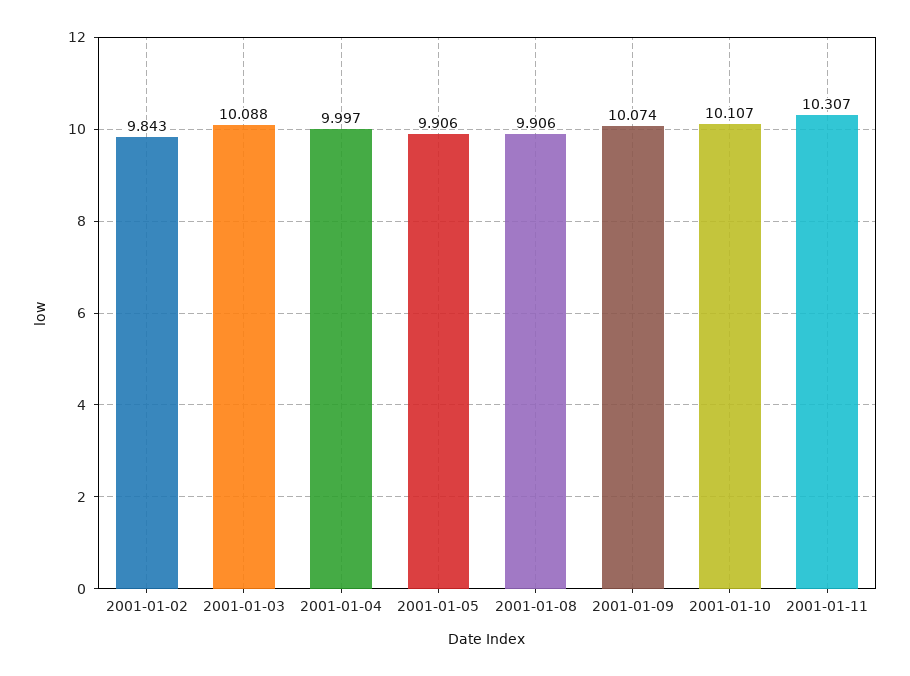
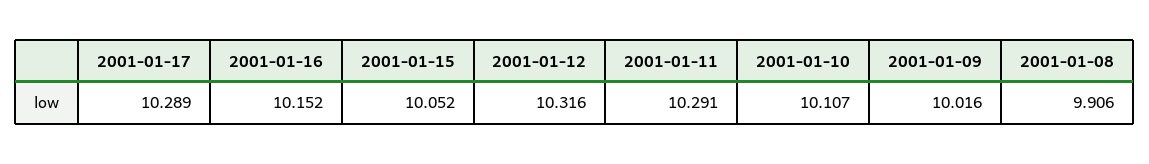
2001-01-02: 9.843 -> none
2001-01-03: 10.088 -> none
2001-01-04: 9.997 -> none
2001-01-05: 9.906 -> none
2001-01-09: 10.074 -> 10.016
2001-01-11: 10.307 -> 10.291
2001-01-17: none -> 10.289
2001-01-16: none -> 10.152
2001-01-15: none -> 10.052
2001-01-12: none -> 10.316

